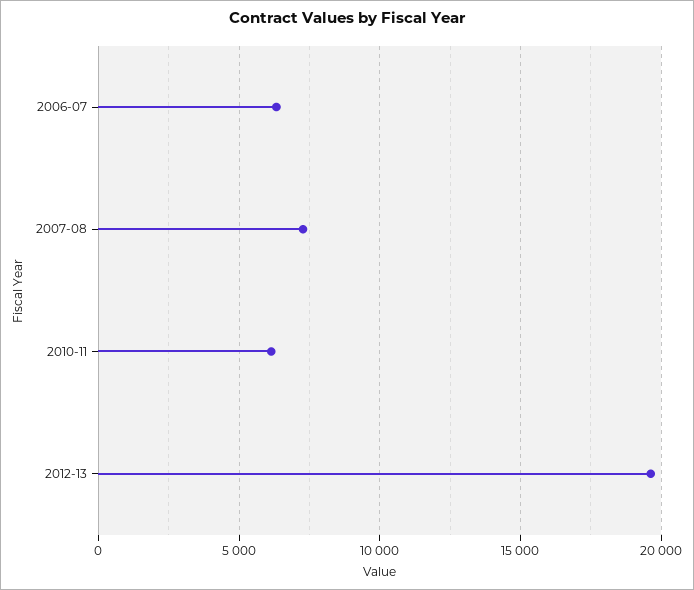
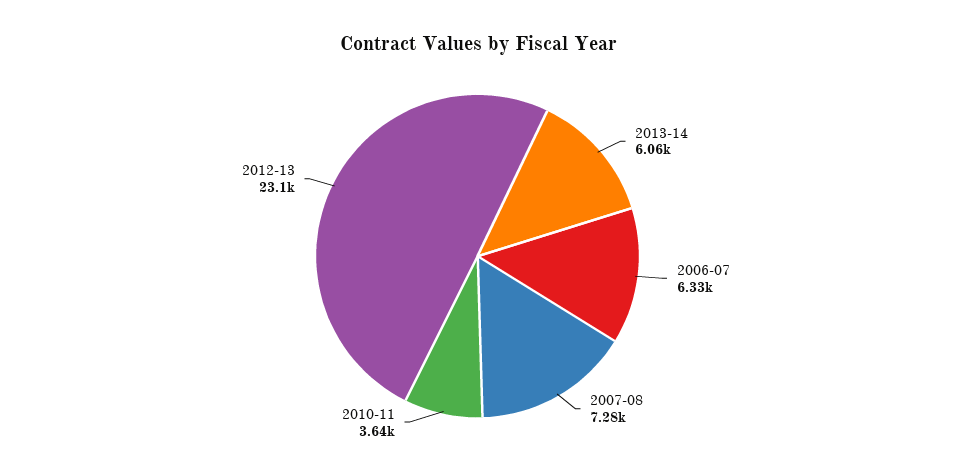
2010-11: 6000 -> 3640
2012-13: 19500 -> 23100
2013-14: none -> 6060

